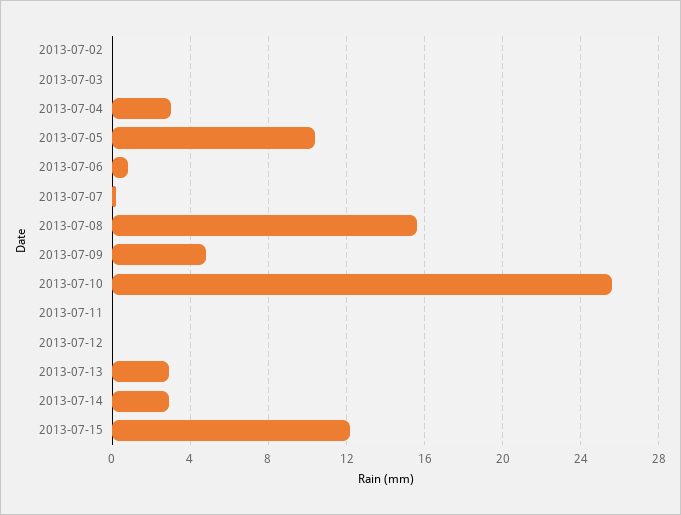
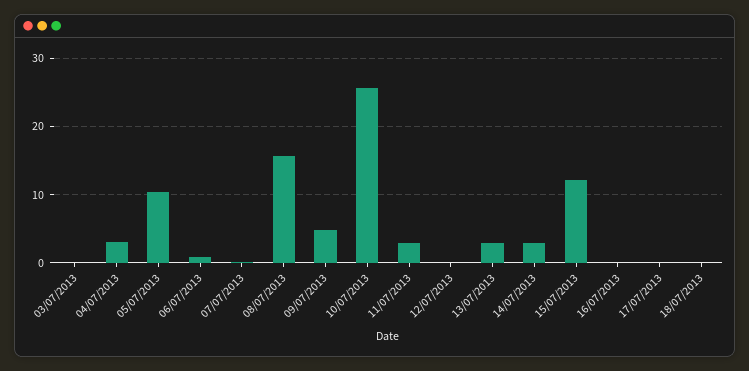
2013-07-02: 0 -> none
2013-07-11: 0 -> 3
16/07/2013: none -> 0
17/07/2013: none -> 0
18/07/2013: none -> 0

